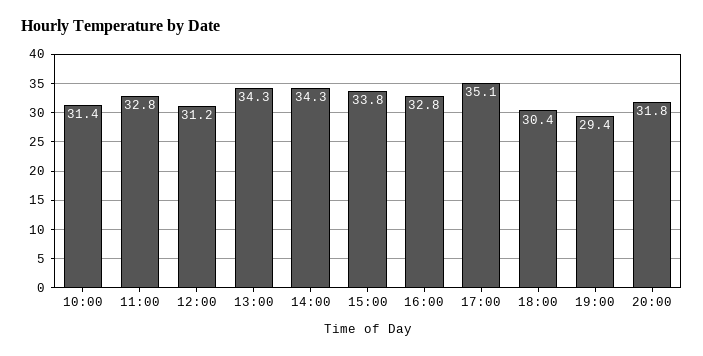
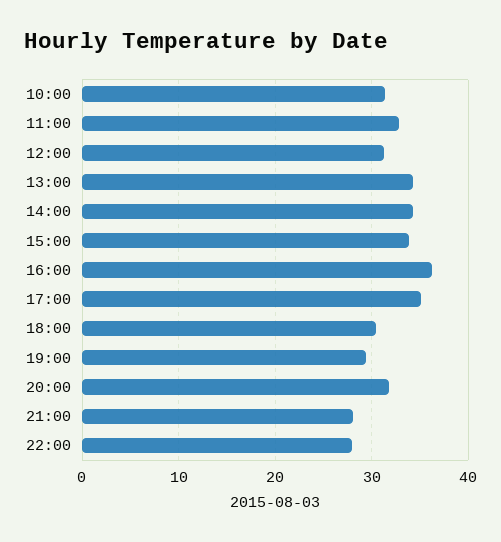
16:00: 32.8 -> 36
21:00: none -> 28
22:00: none -> 28

